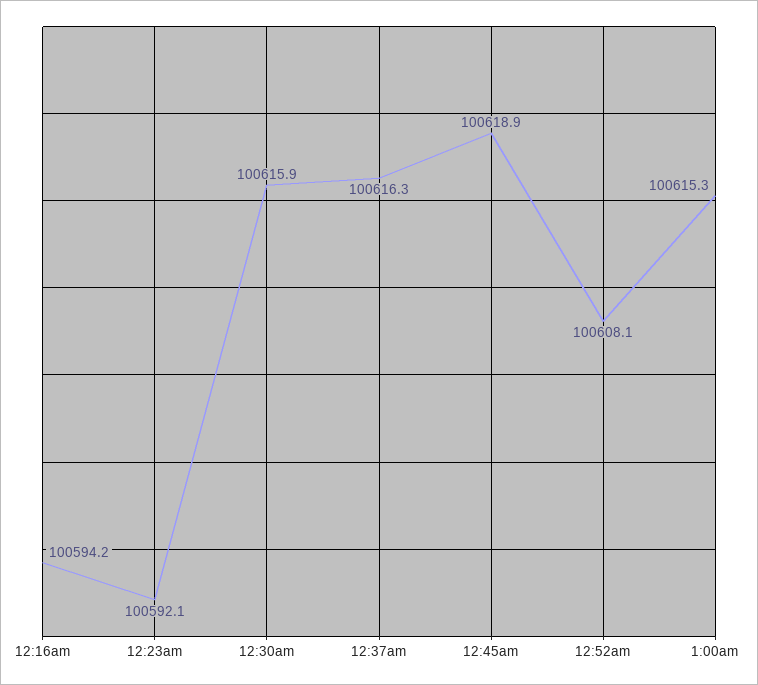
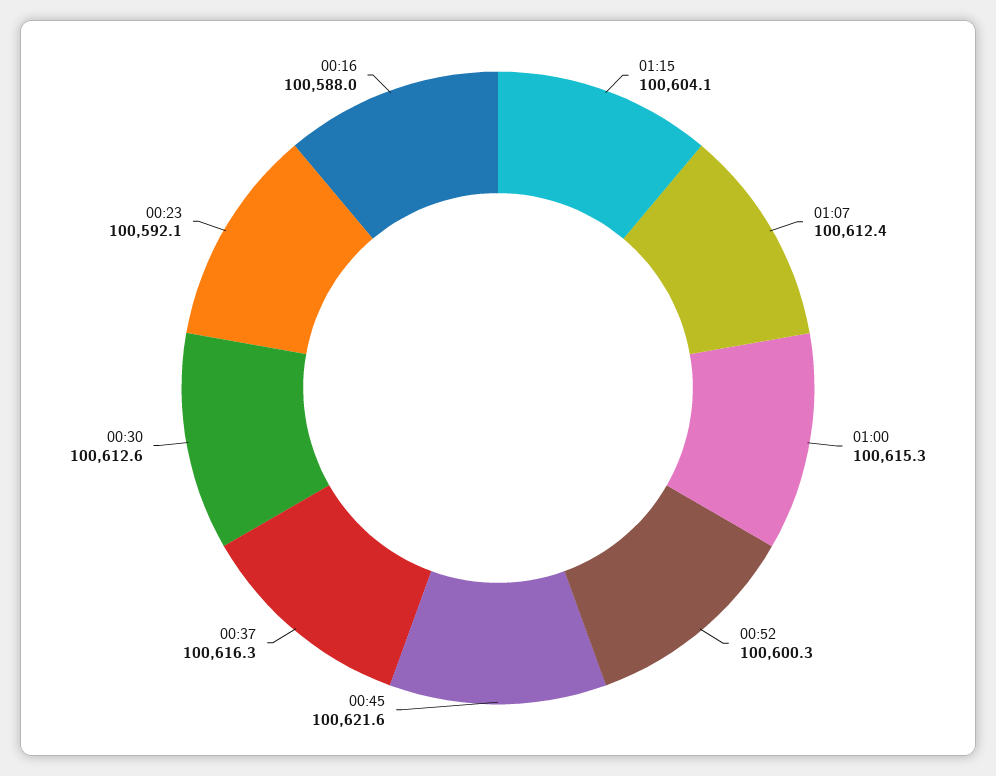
12:16am: 100594.2 -> 100588
12:30am: 100615.9 -> 100612.6
12:45am: 100618.9 -> 100621.6
12:52am: 100608.1 -> 100600.3
01:15: none -> 100604.1
01:07: none -> 100612.4

